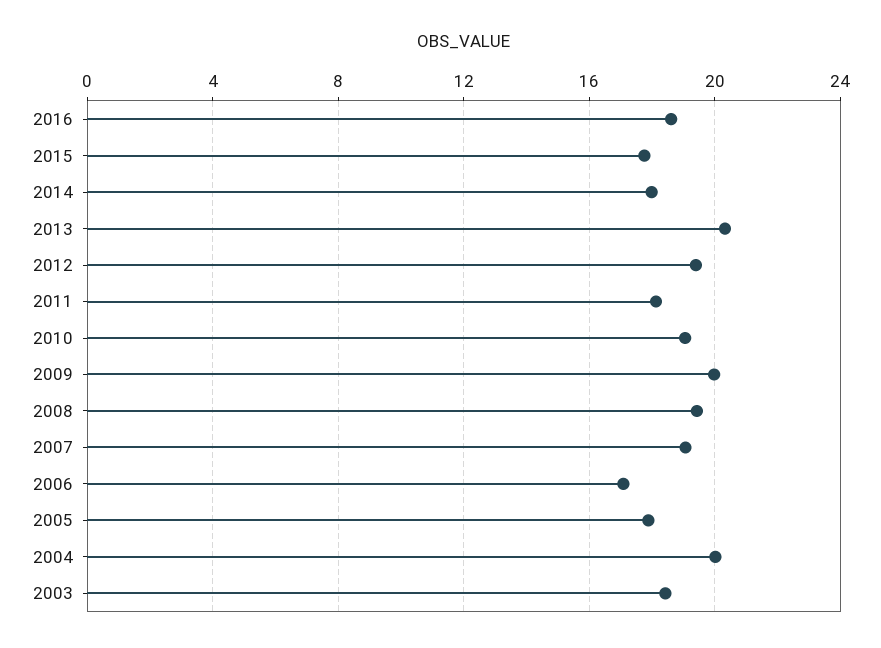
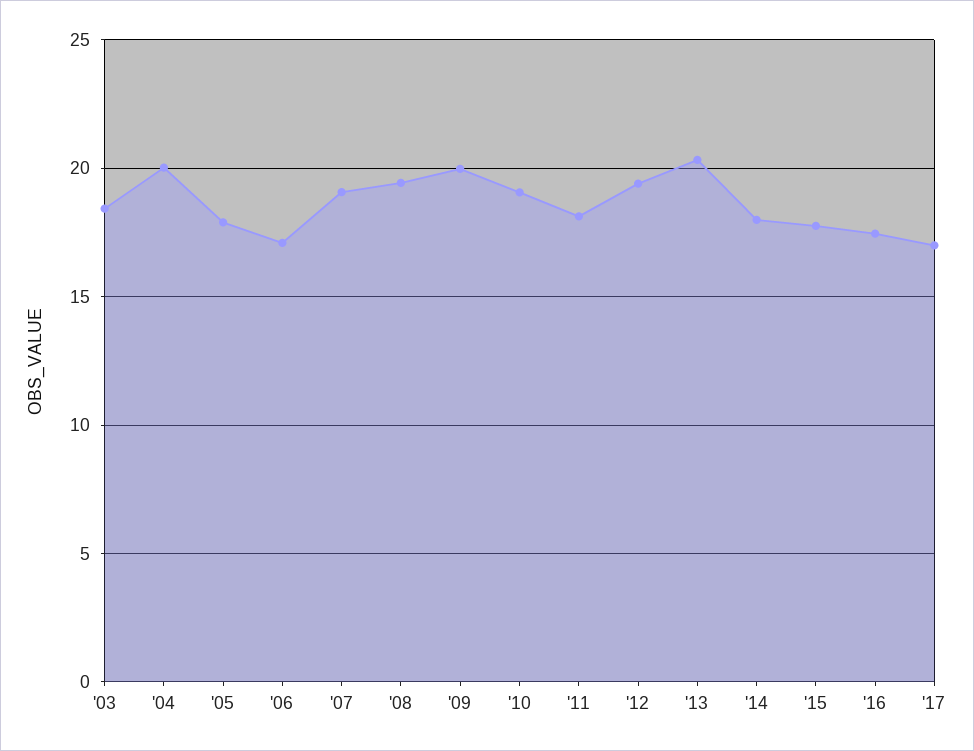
2016: 18.5 -> 17.5
'17: none -> 17

